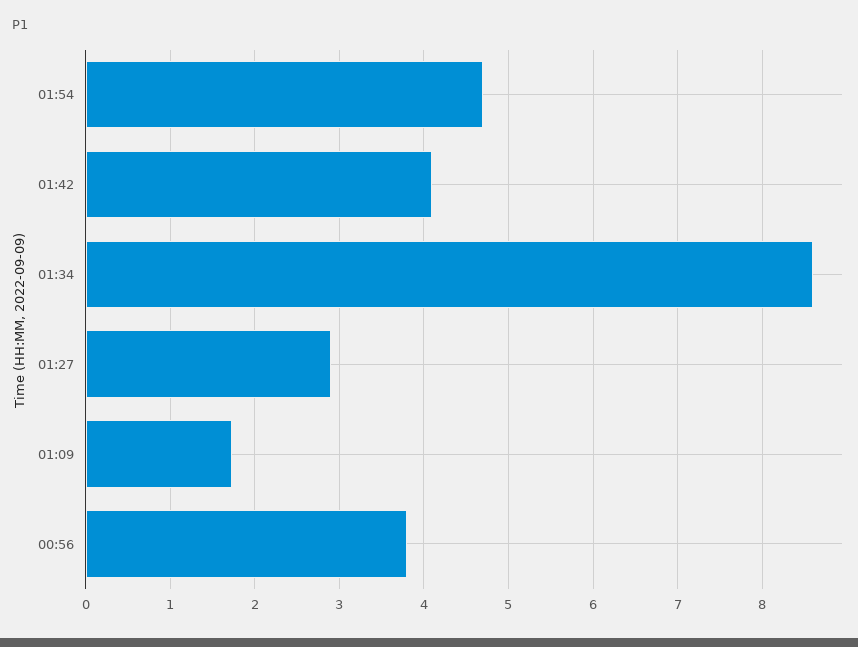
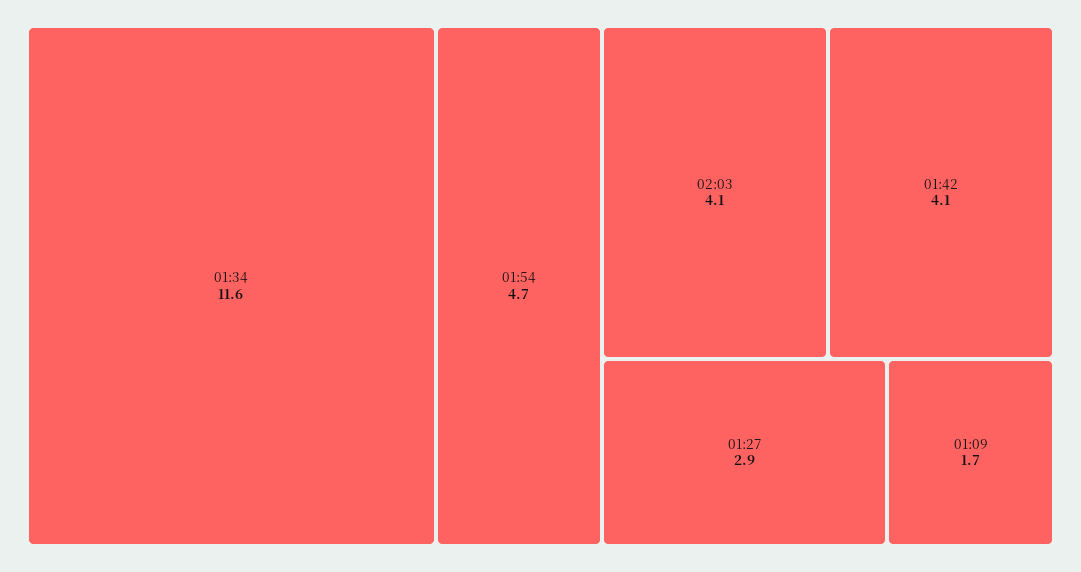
01:34: 8.6 -> 11.6
00:56: 3.8 -> none
02:03: none -> 4.1

